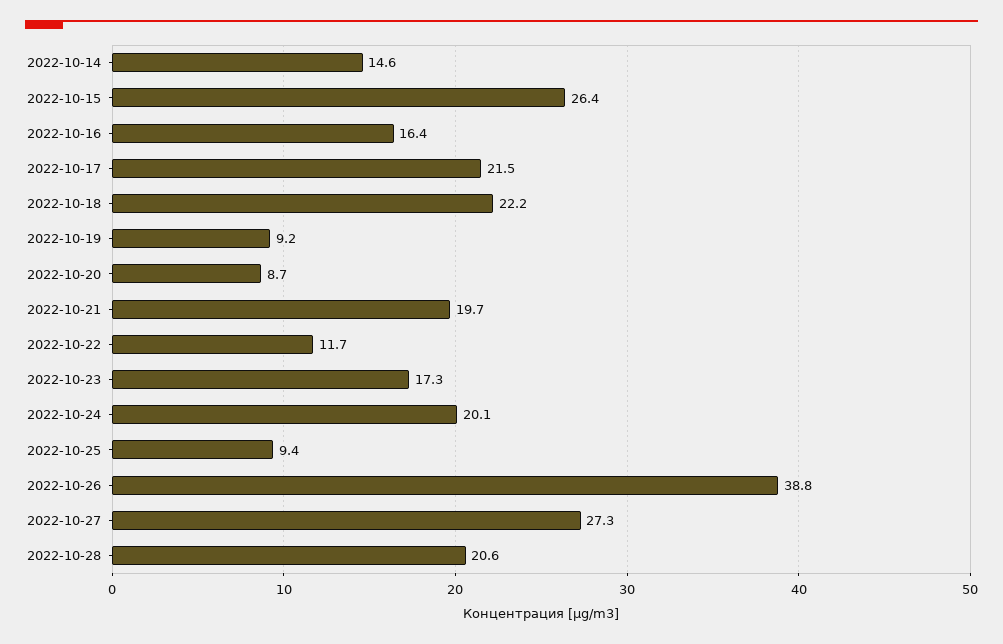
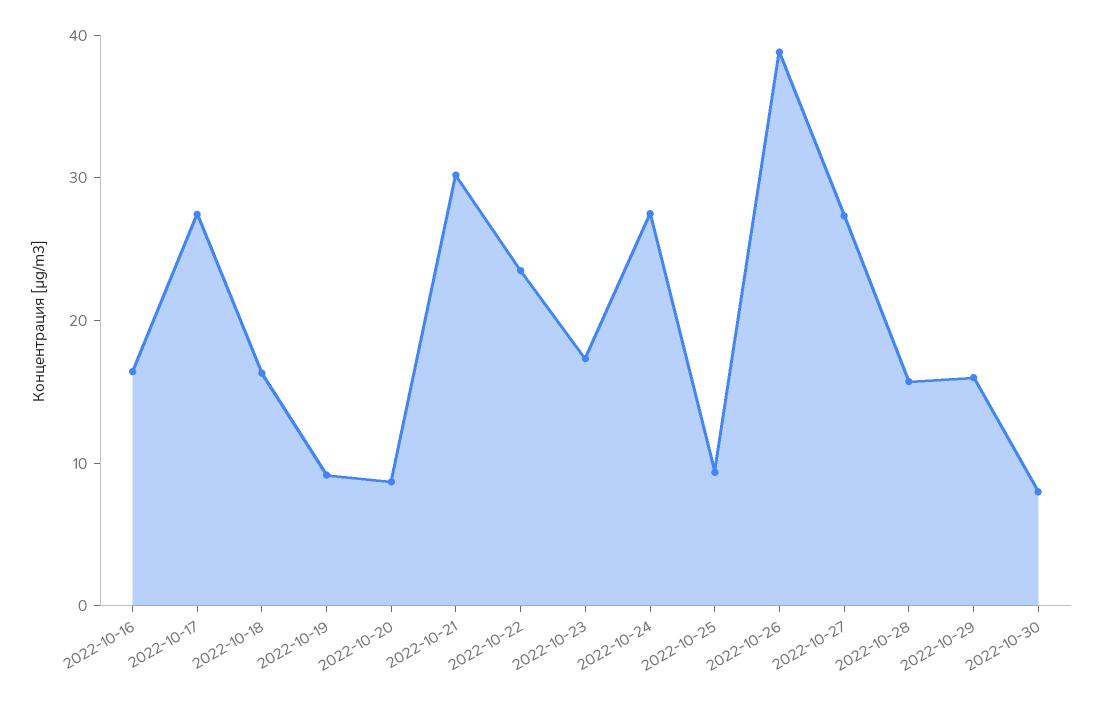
2022-10-14: 14.6 -> none
2022-10-15: 26.4 -> none
2022-10-17: 21.5 -> 28
2022-10-18: 22.2 -> 16
2022-10-21: 19.7 -> 30
2022-10-22: 11.7 -> 24
2022-10-24: 20.1 -> 28
2022-10-28: 20.6 -> 16
2022-10-29: none -> 16
2022-10-30: none -> 8

